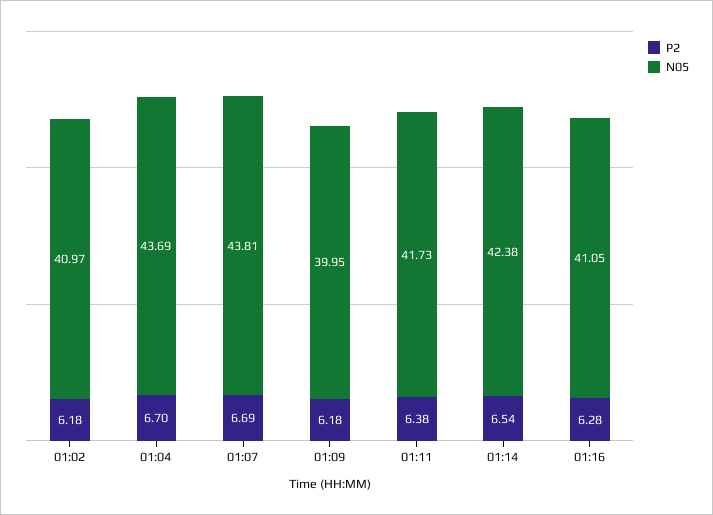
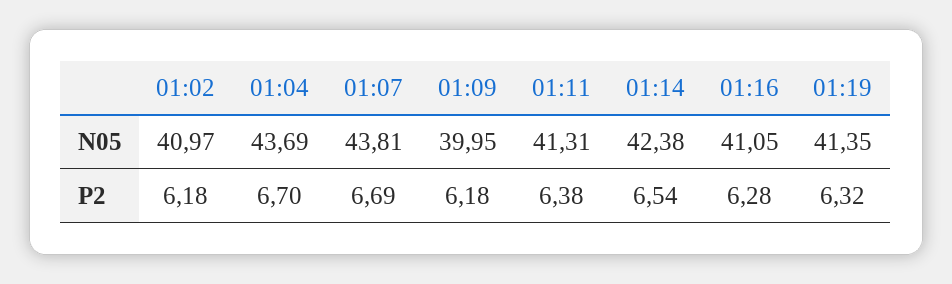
N05, 01:11: 41.73 -> 41.31
N05, 01:19: none -> 41.35
P2, 01:19: none -> 6.32

